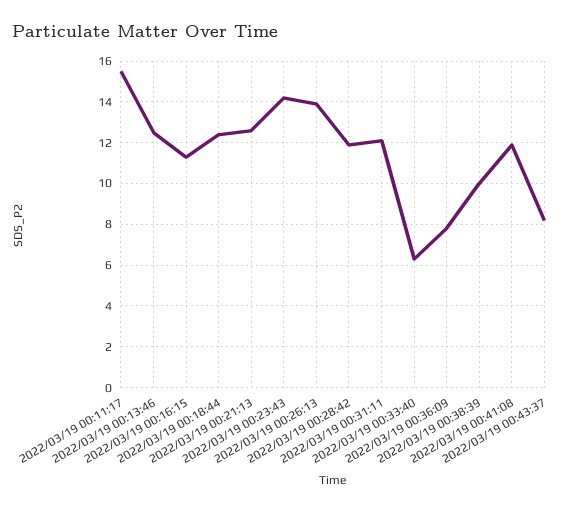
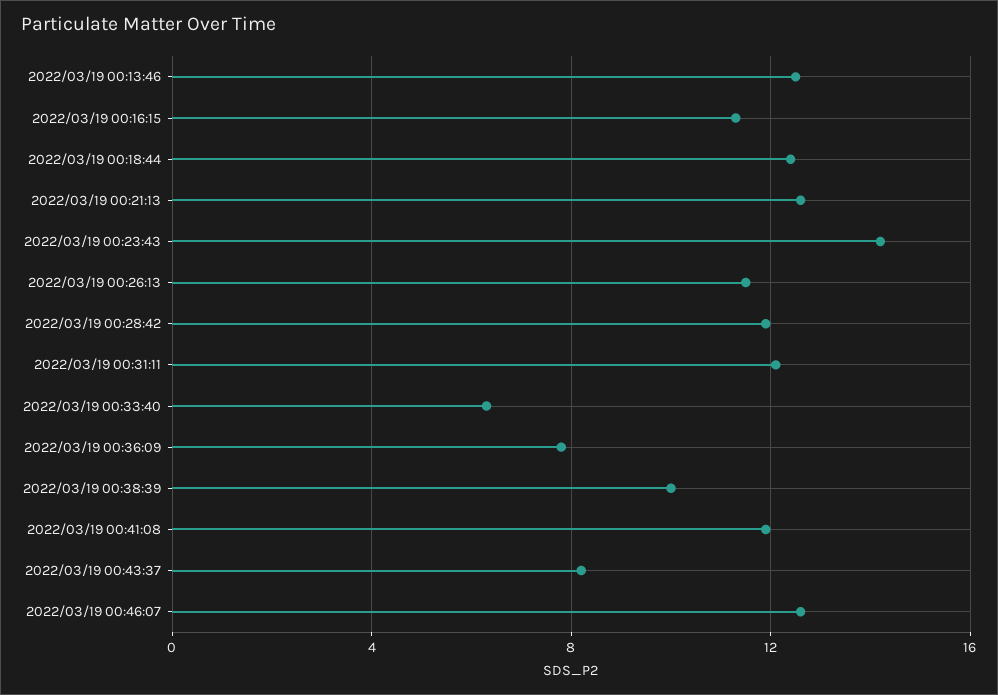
2022/03/19 00:11:17: 15.5 -> none
2022/03/19 00:26:13: 14 -> 11.5
2022/03/19 00:46:07: none -> 12.5

